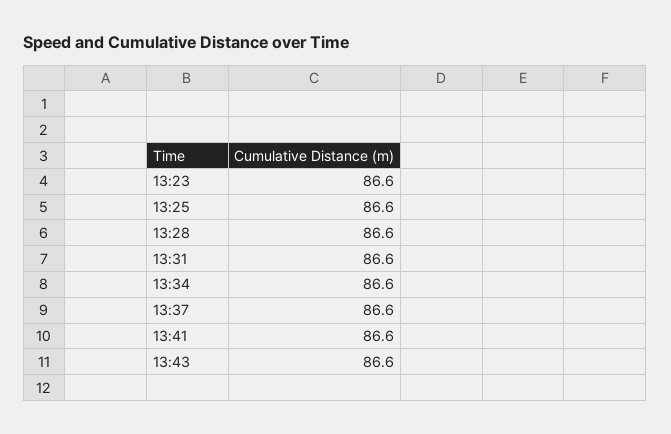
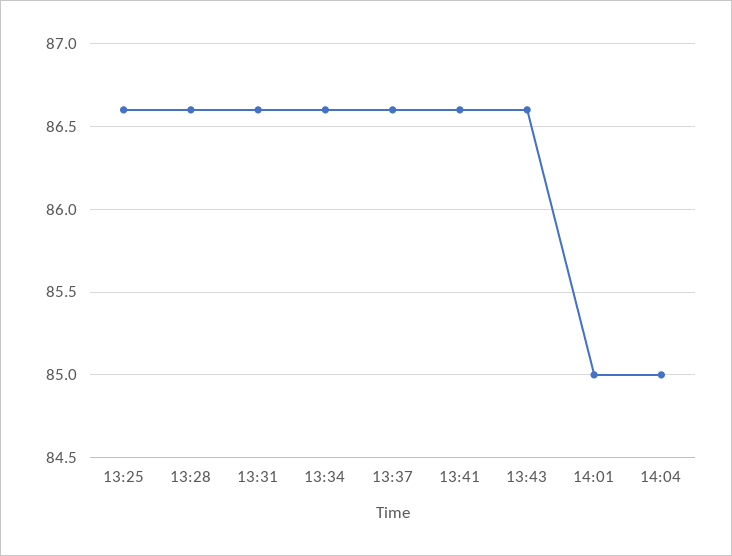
13:23: 86.6 -> none
14:01: none -> 85
14:04: none -> 85

